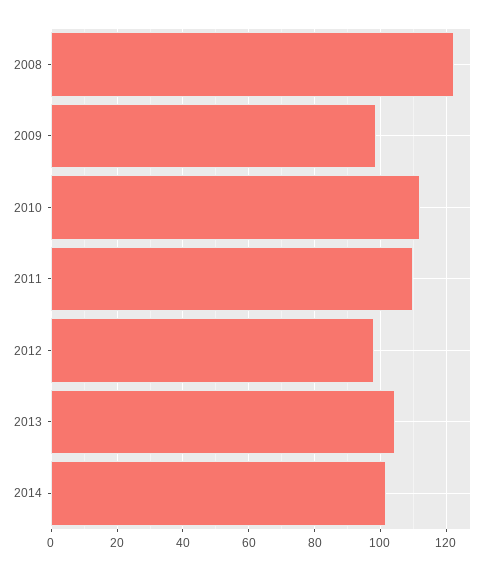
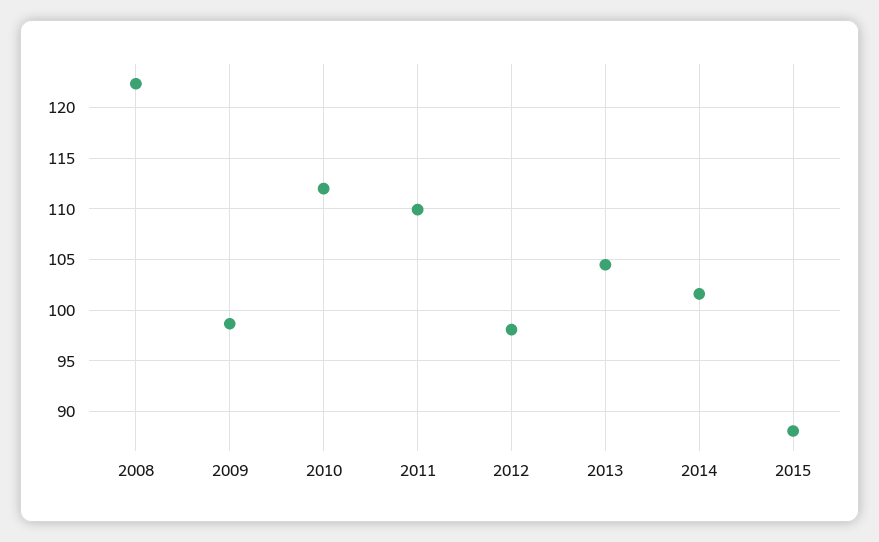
2015: none -> 88

